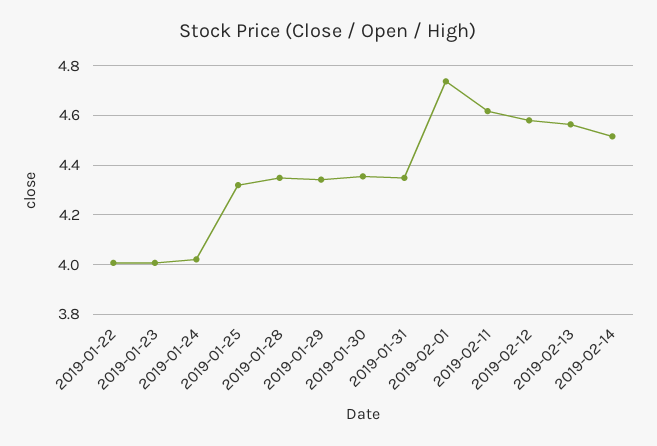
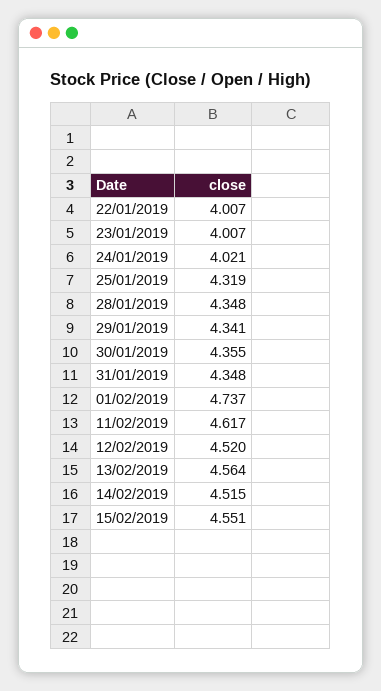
2019-02-12: 4.575 -> 4.52
15/02/2019: none -> 4.551

